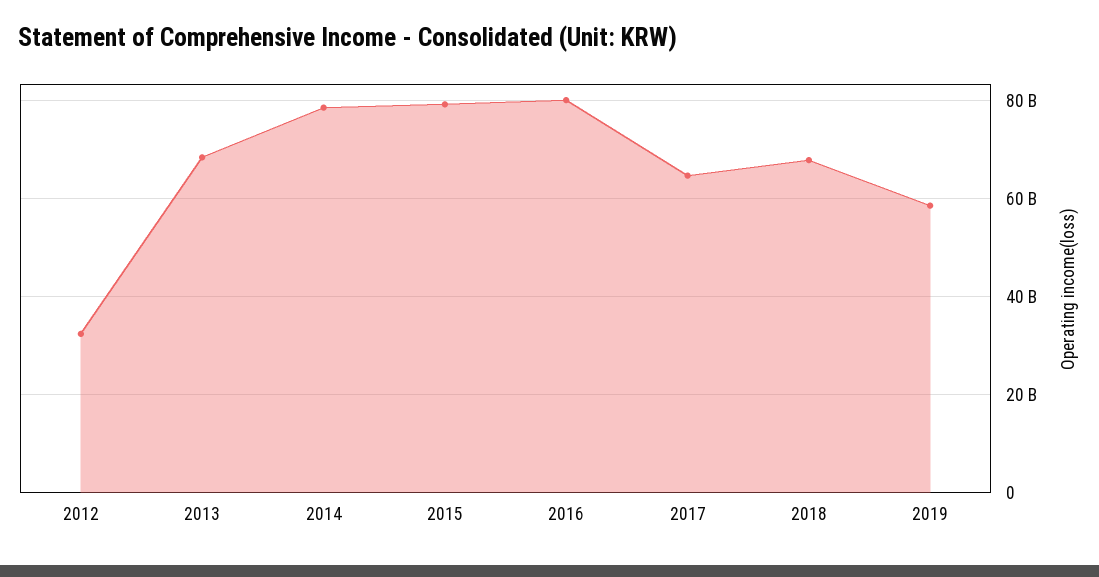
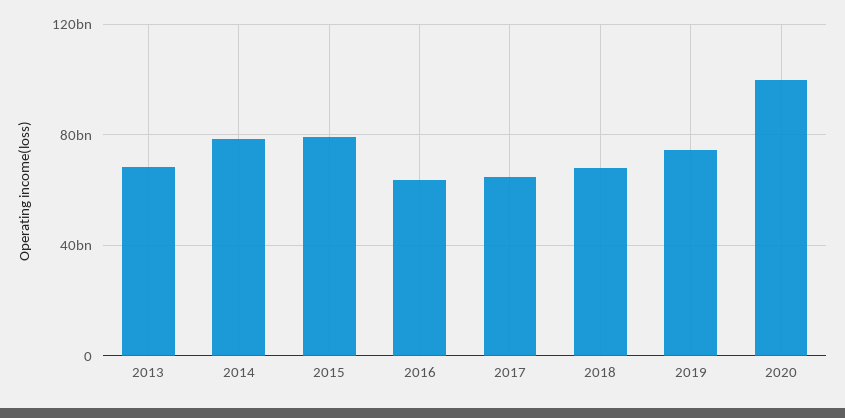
2012: 32000000000 -> none
2016: 80000000000 -> 65000000000
2019: 58000000000 -> 75000000000
2020: none -> 100000000000

